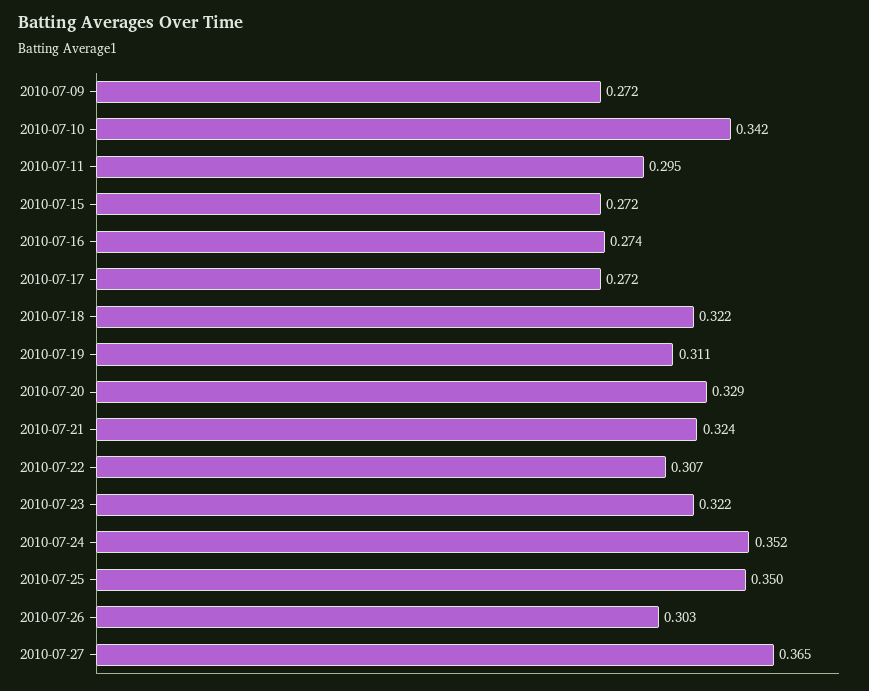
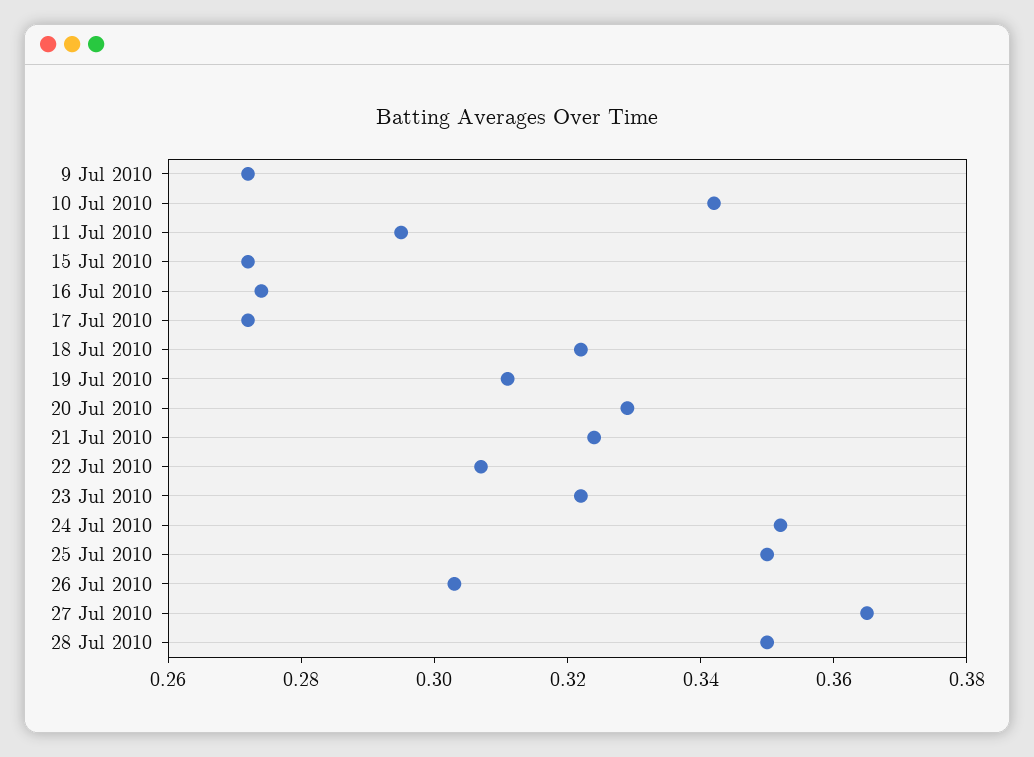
28 Jul 2010: none -> 0.35

